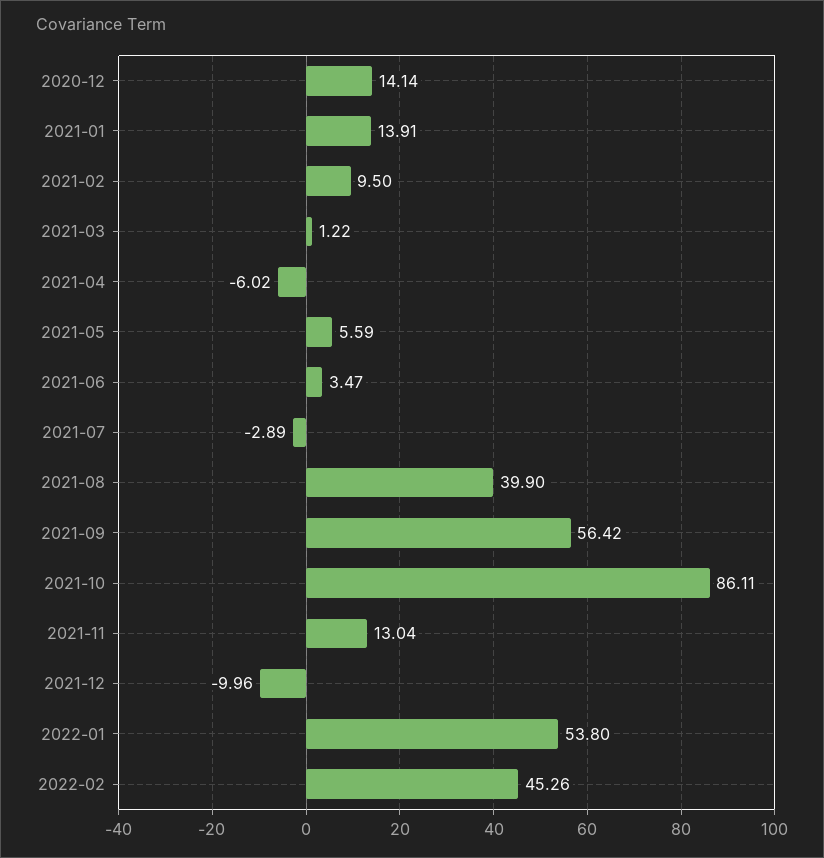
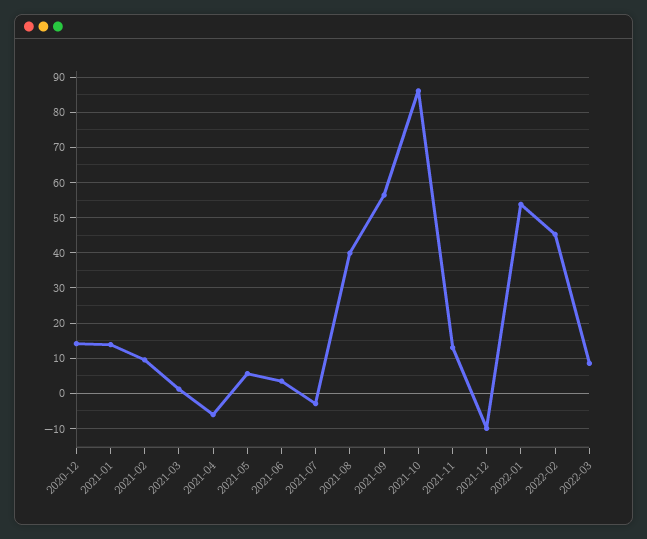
2022-03: none -> 8

